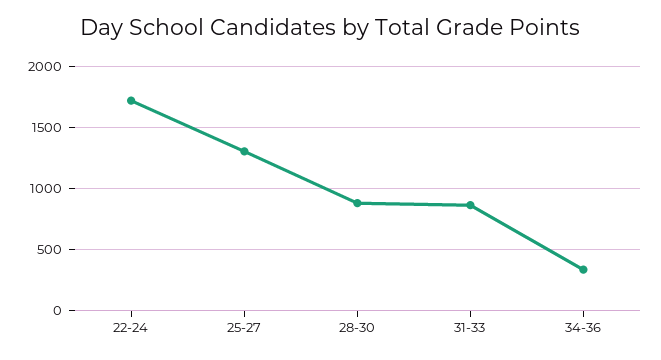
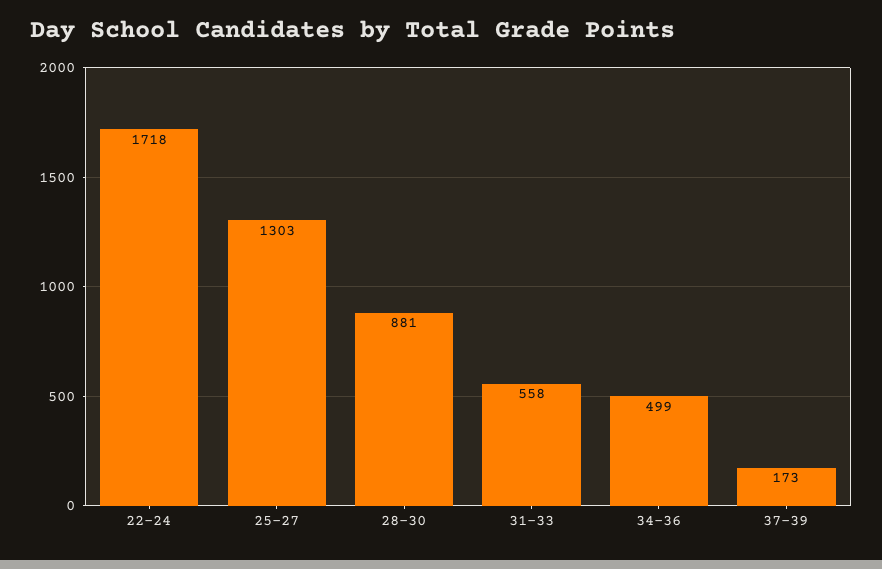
31-33: 850 -> 558
34-36: 350 -> 499
37-39: none -> 173

